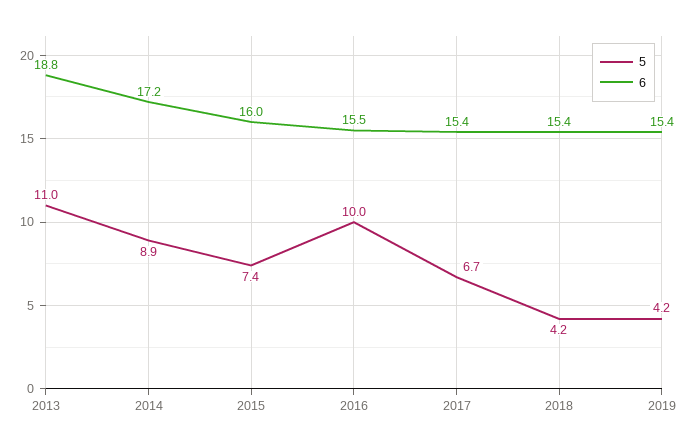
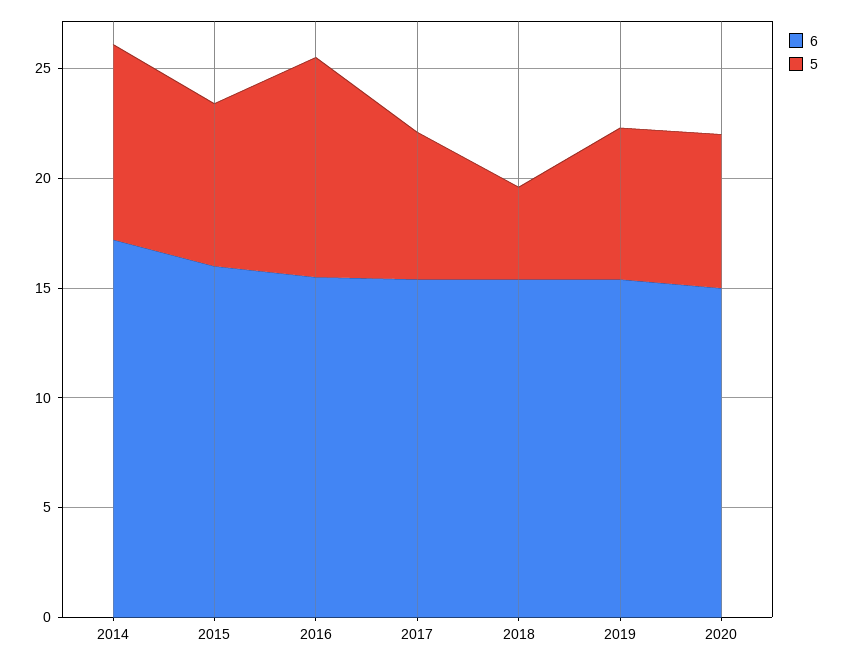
5, 2013: 11 -> none
6, 2013: 18.8 -> none
5, 2019: 4.2 -> 7
6, 2020: none -> 15
5, 2020: none -> 7

